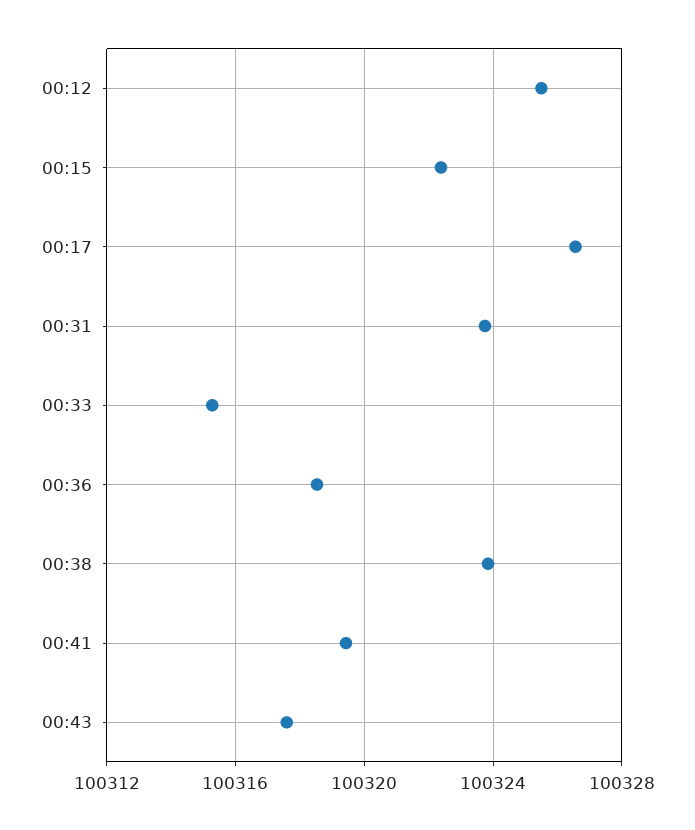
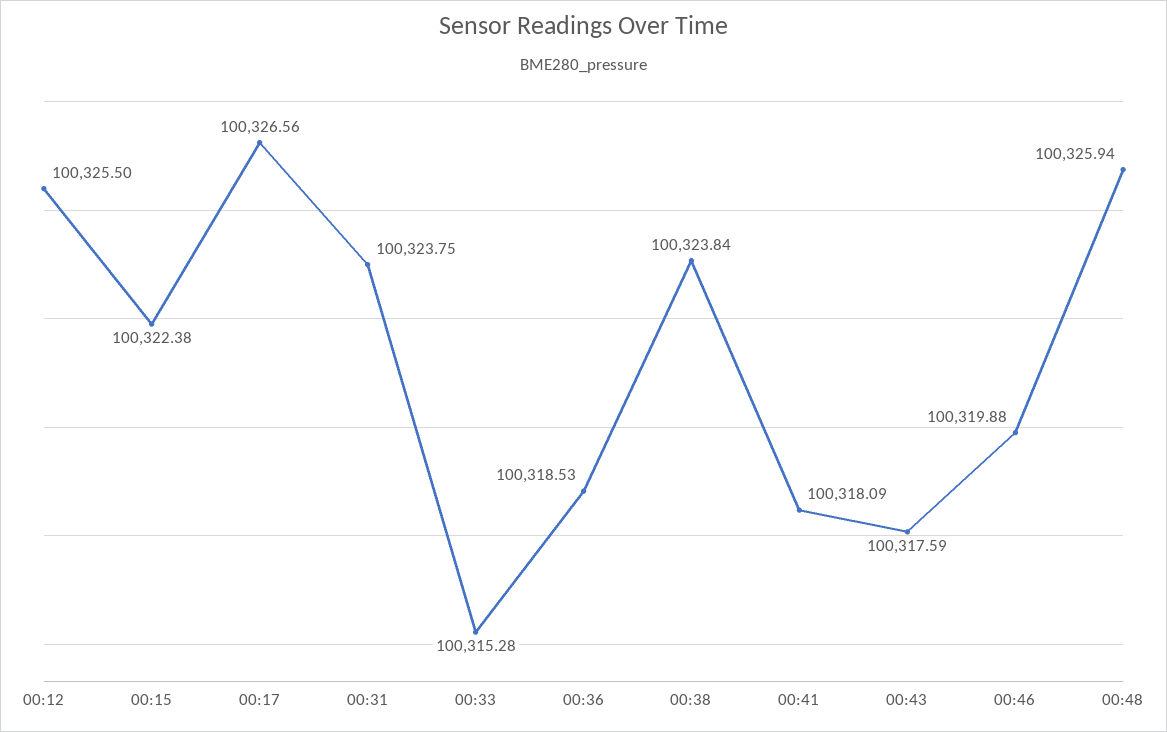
00:41: 100319.5 -> 100318.09
00:46: none -> 100319.88
00:48: none -> 100325.94

